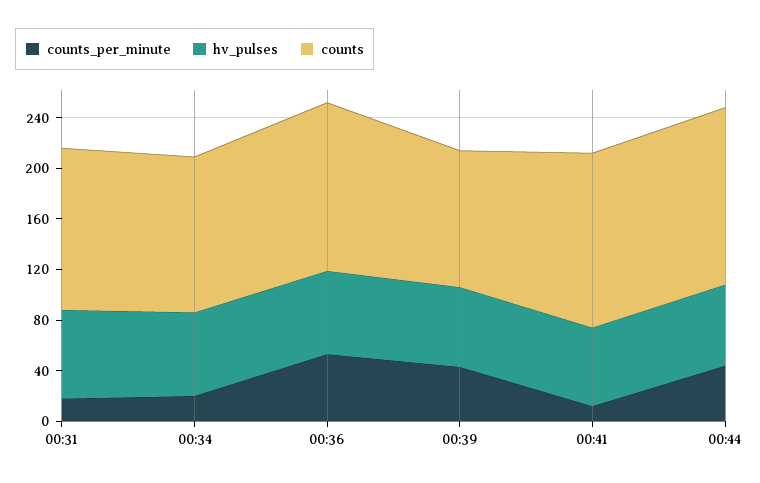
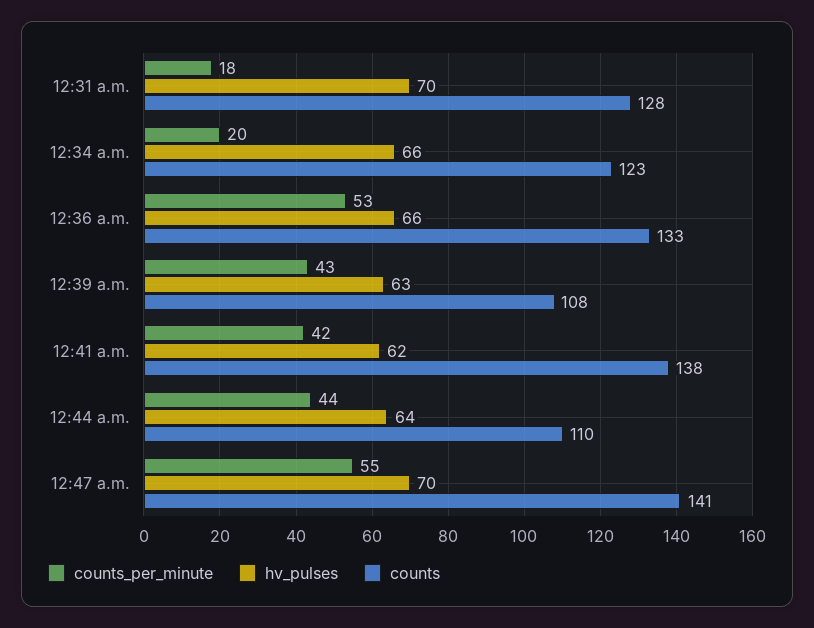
counts_per_minute, 00:41: 10 -> 42
counts, 00:44: 140 -> 110
counts_per_minute, 12:47 a.m.: none -> 55
hv_pulses, 12:47 a.m.: none -> 70
counts, 12:47 a.m.: none -> 141

